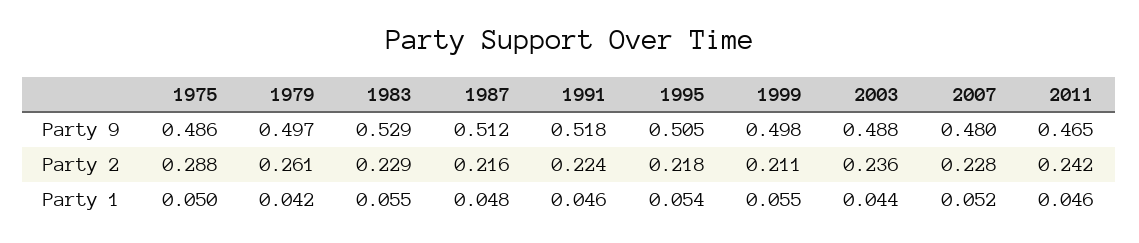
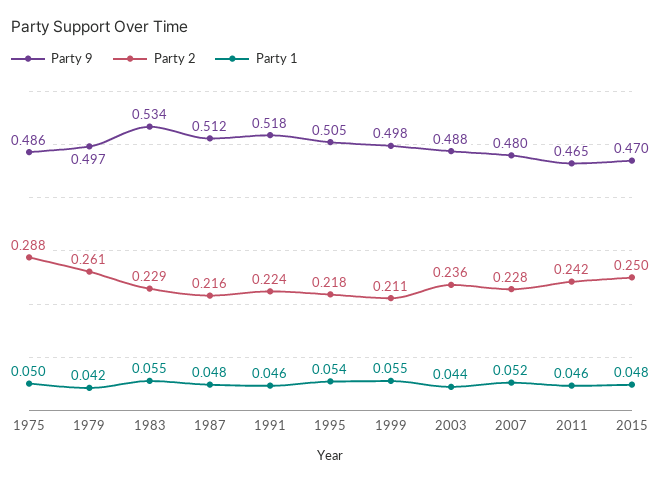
Party 9, 1983: 0.529 -> 0.534
Party 9, 2015: none -> 0.47
Party 2, 2015: none -> 0.25
Party 1, 2015: none -> 0.048

